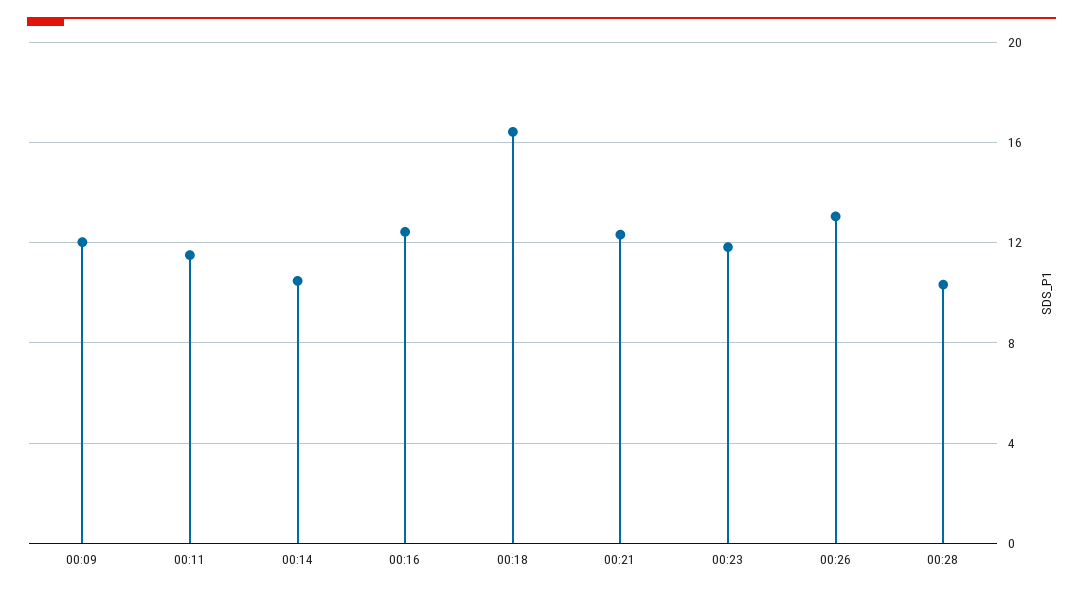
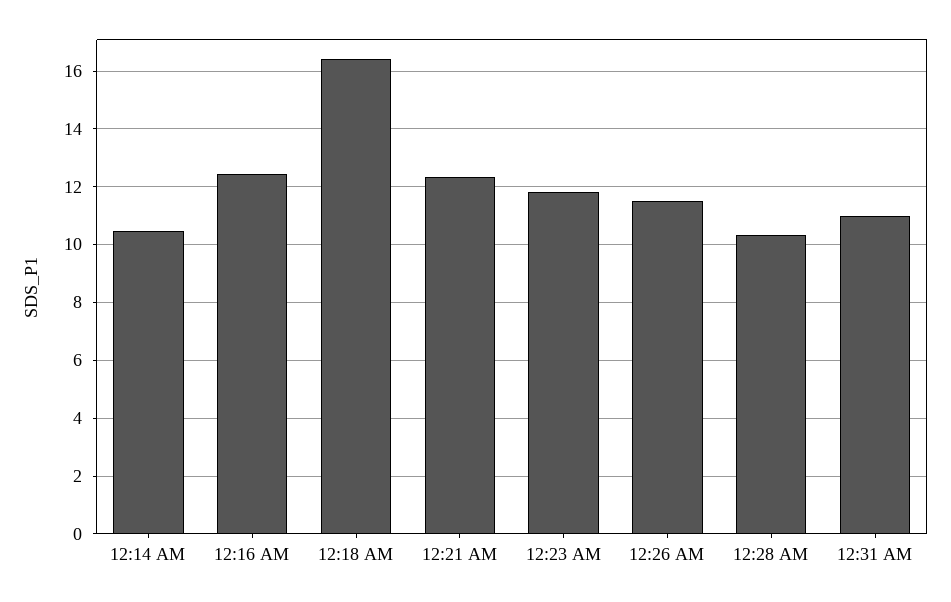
00:09: 12 -> none
00:11: 11.5 -> none
00:26: 13 -> 11.5
12:31 AM: none -> 11

